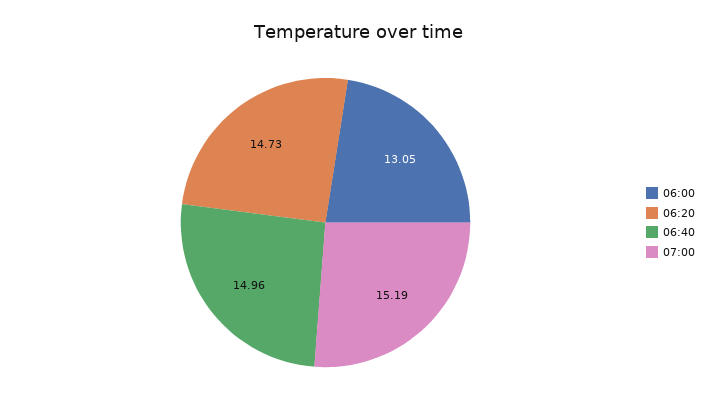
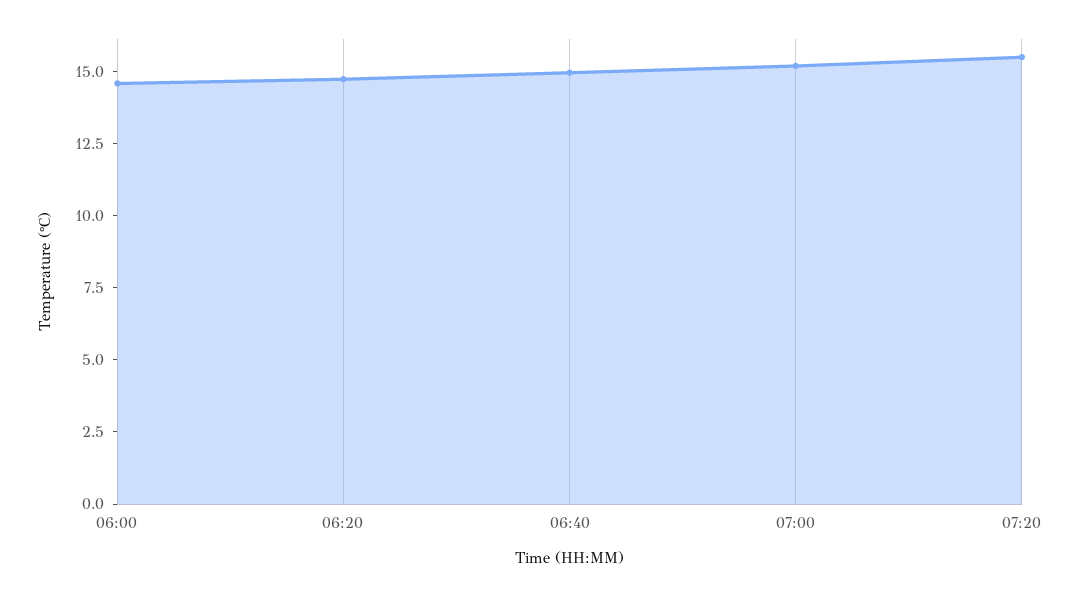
06:00: 13.05 -> 14.5
07:20: none -> 15.5

